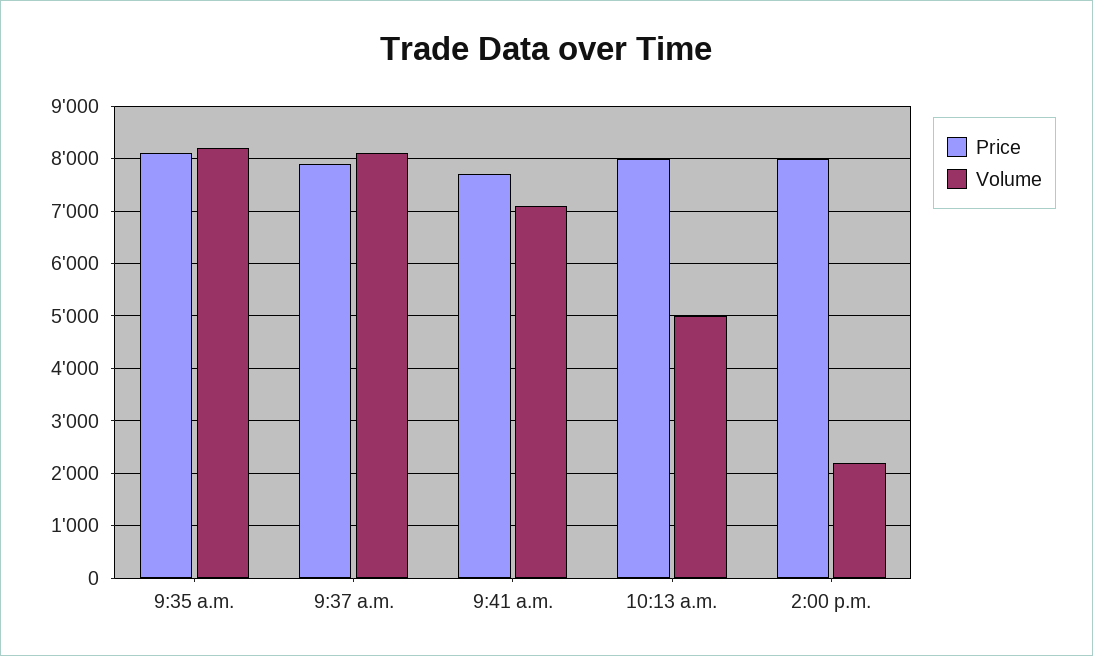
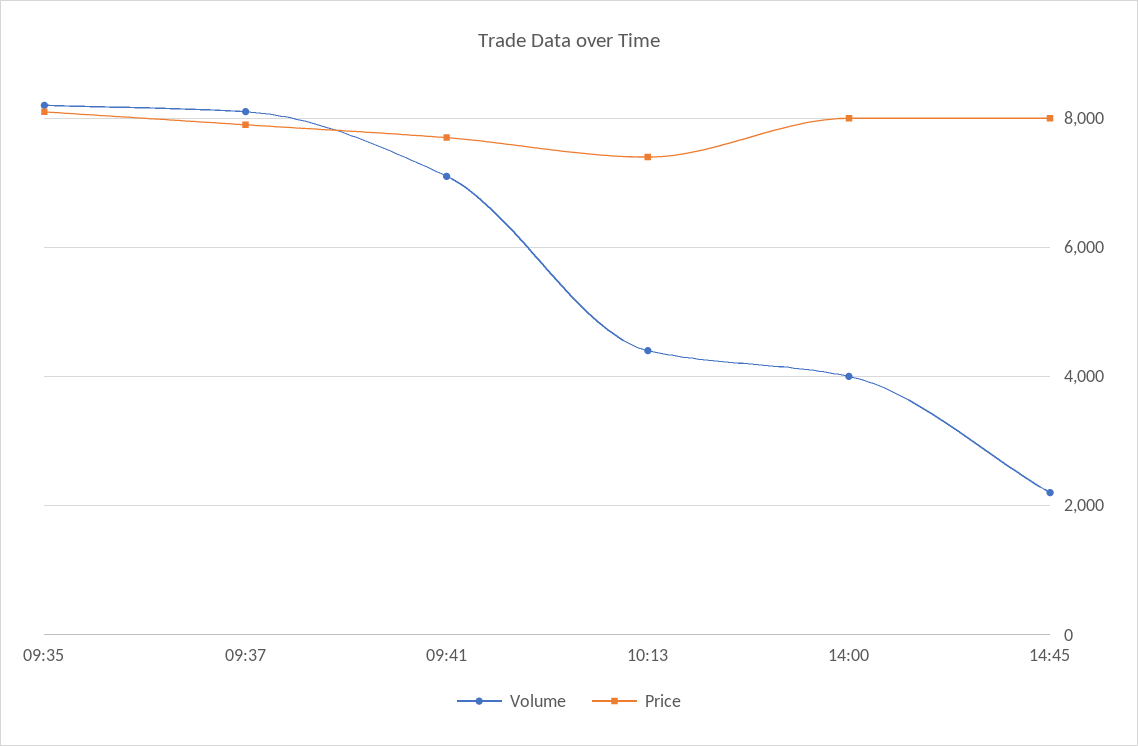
Price, 10:13 a.m.: 8000 -> 7400
Volume, 10:13 a.m.: 5000 -> 4400
Volume, 2:00 p.m.: 2200 -> 4000
Volume, 14:45: none -> 2200
Price, 14:45: none -> 8000

